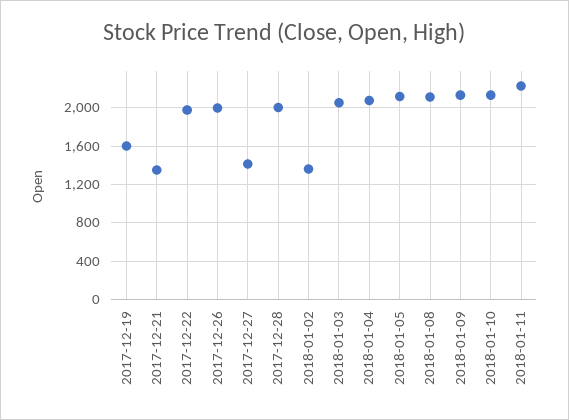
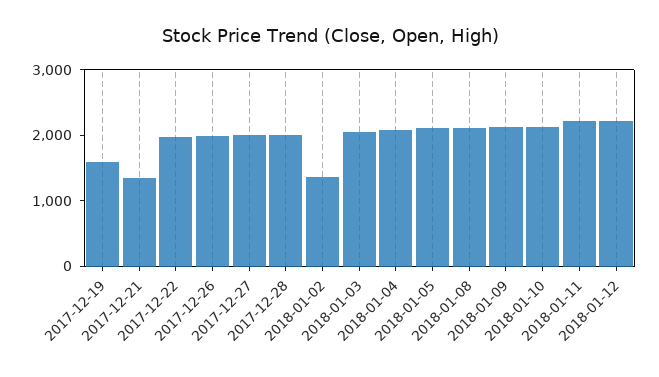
2017-12-27: 1400 -> 2000
2018-01-12: none -> 2200

